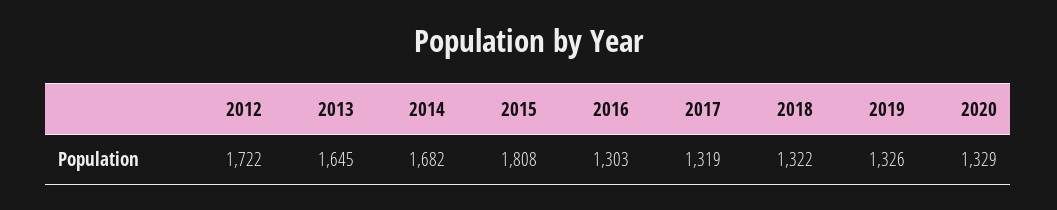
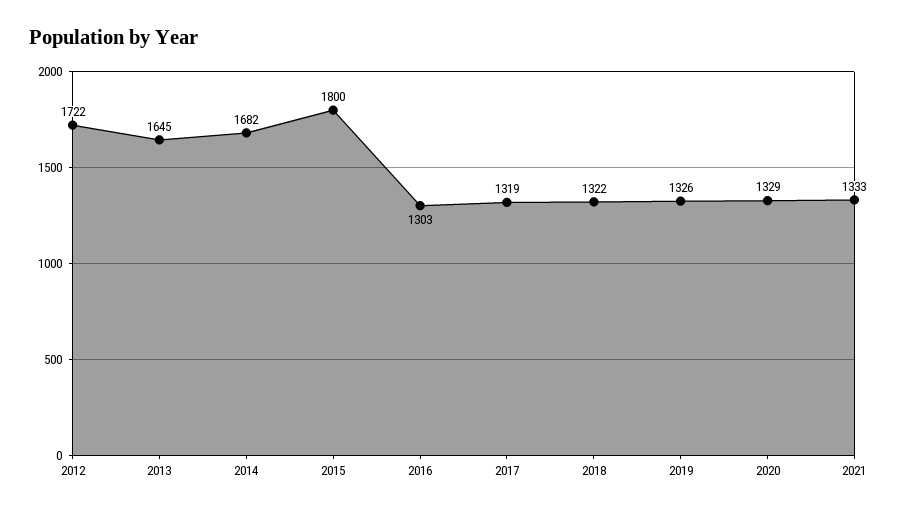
2015: 1808 -> 1800
2021: none -> 1333

